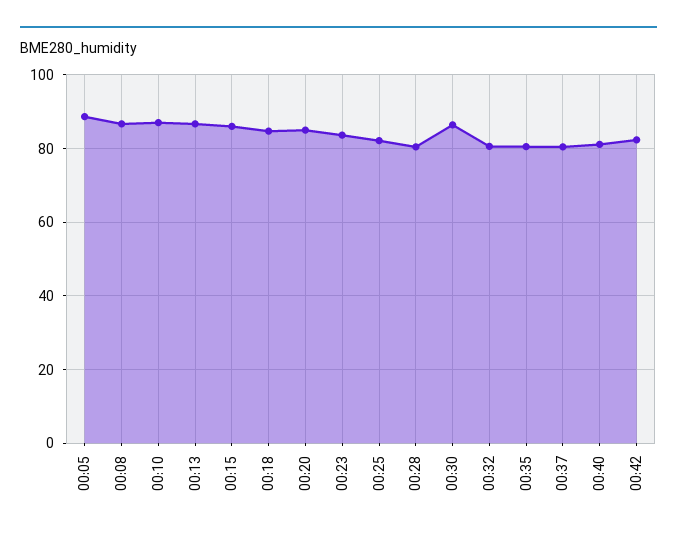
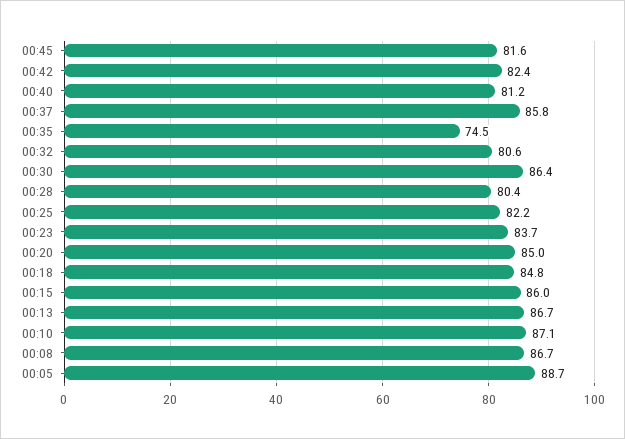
00:35: 80 -> 74.5
00:37: 80 -> 85.8
00:45: none -> 81.6

